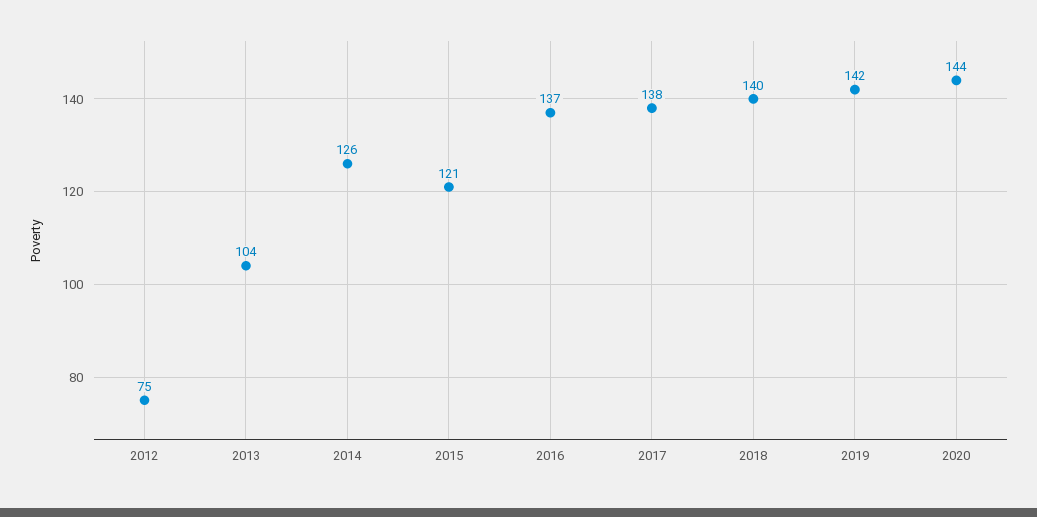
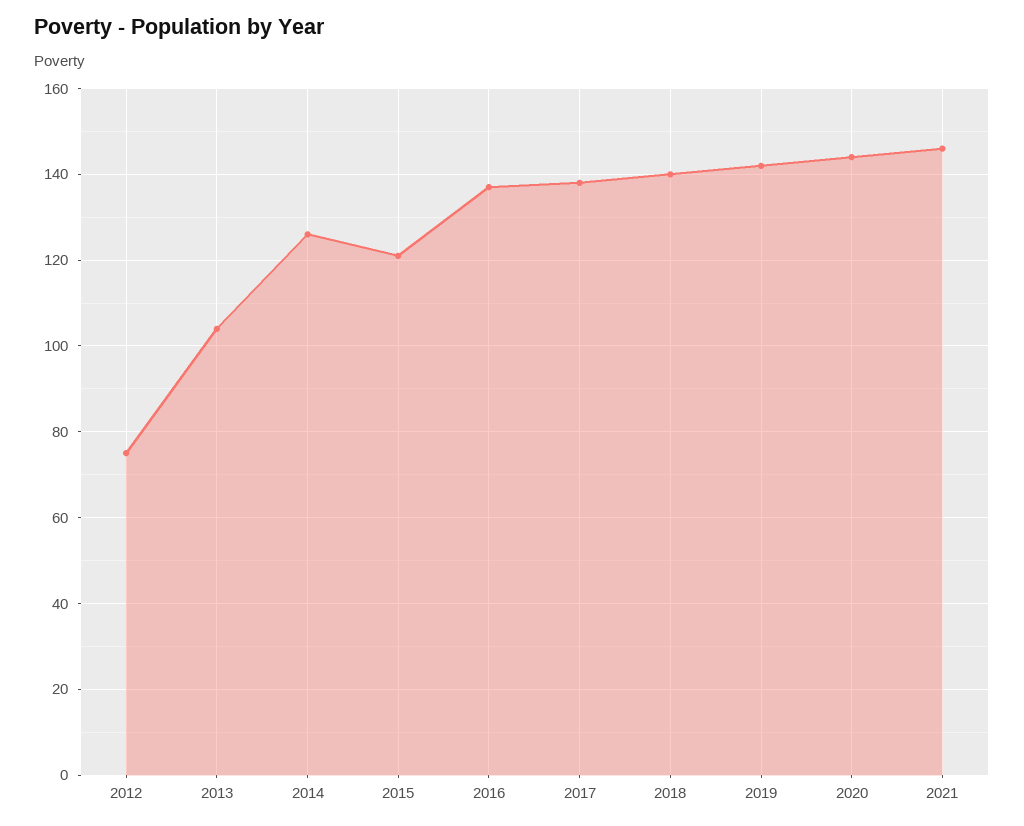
2021: none -> 145

